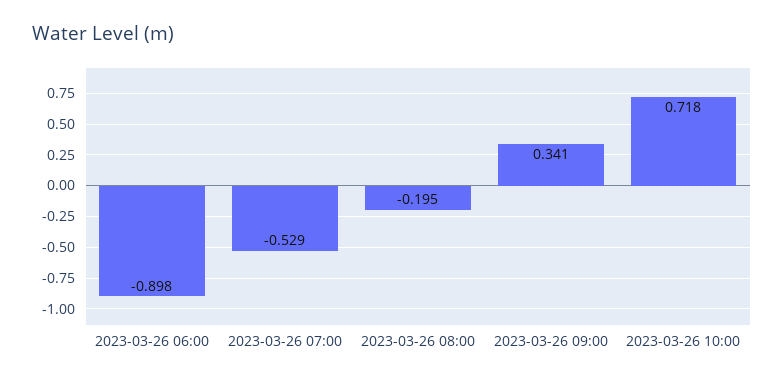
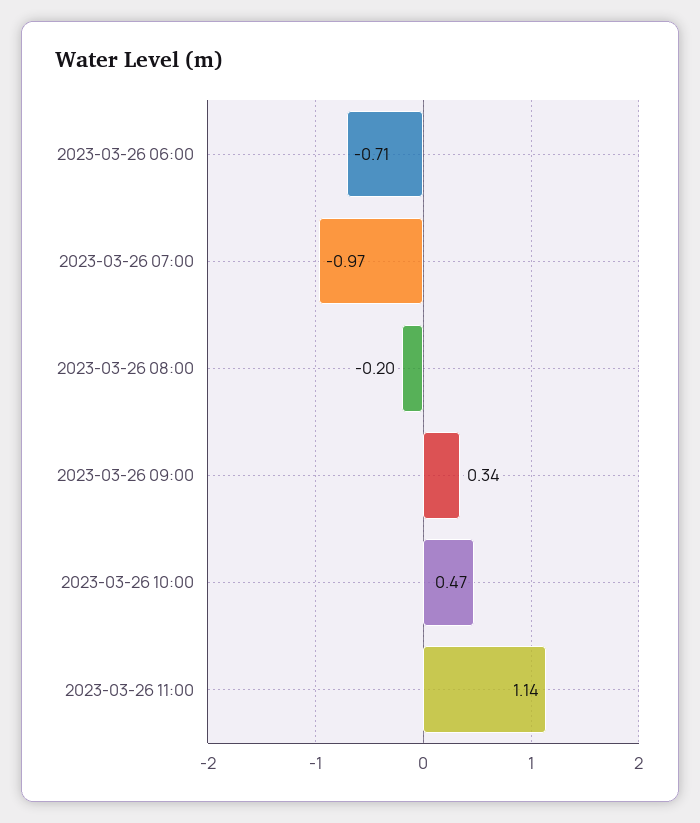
2023-03-26 06:00: -0.898 -> -0.71
2023-03-26 07:00: -0.529 -> -0.97
2023-03-26 10:00: 0.718 -> 0.47
2023-03-26 11:00: none -> 1.14

